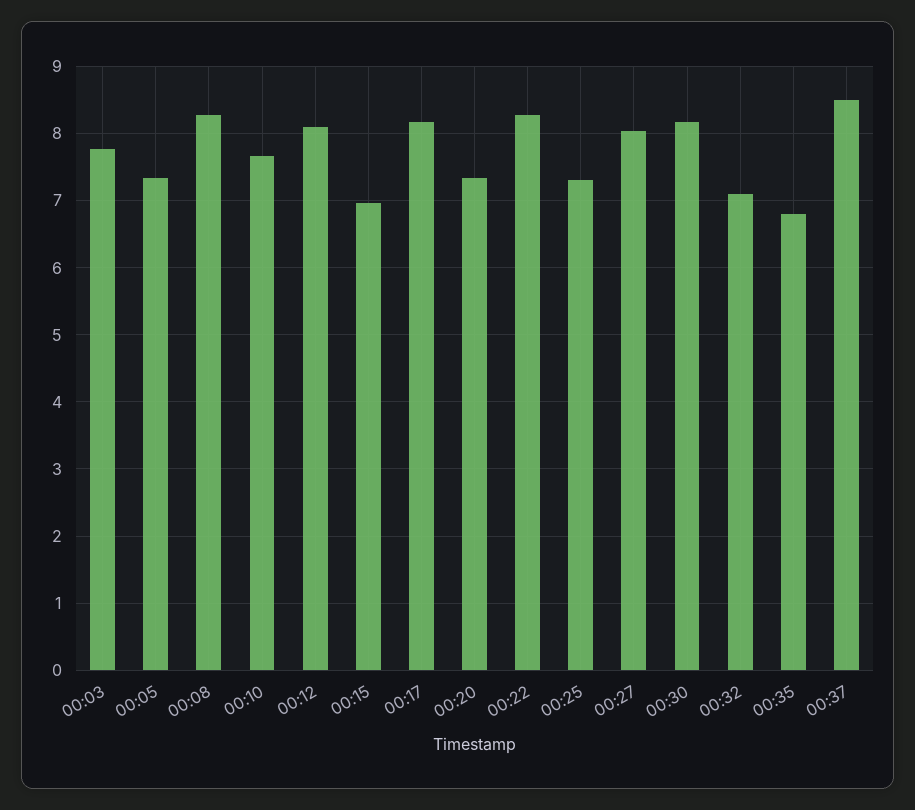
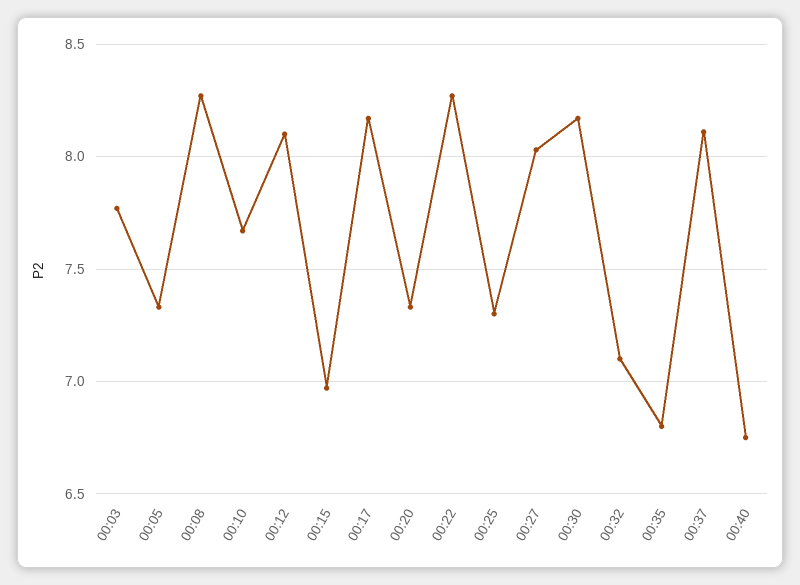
00:37: 8.5 -> 8.1
00:40: none -> 6.75

